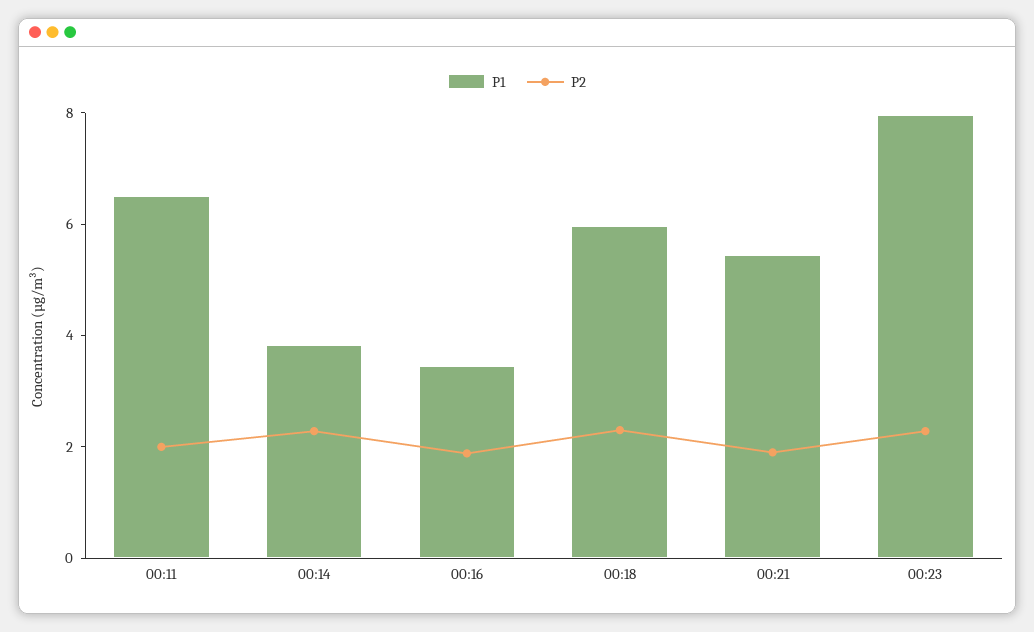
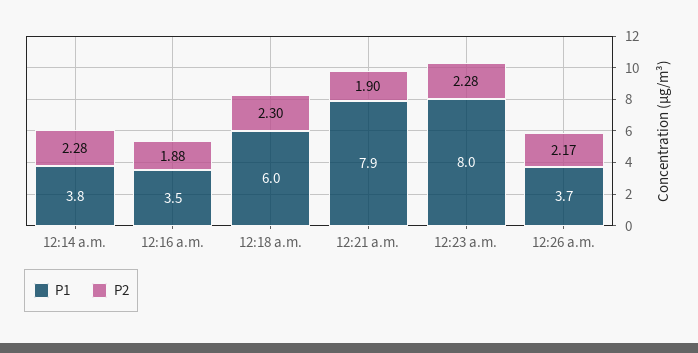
P1, 00:11: 6.5 -> none
P2, 00:11: 2 -> none
P1, 00:21: 5.5 -> 7.9
P1, 12:26 a.m.: none -> 3.7
P2, 12:26 a.m.: none -> 2.17

